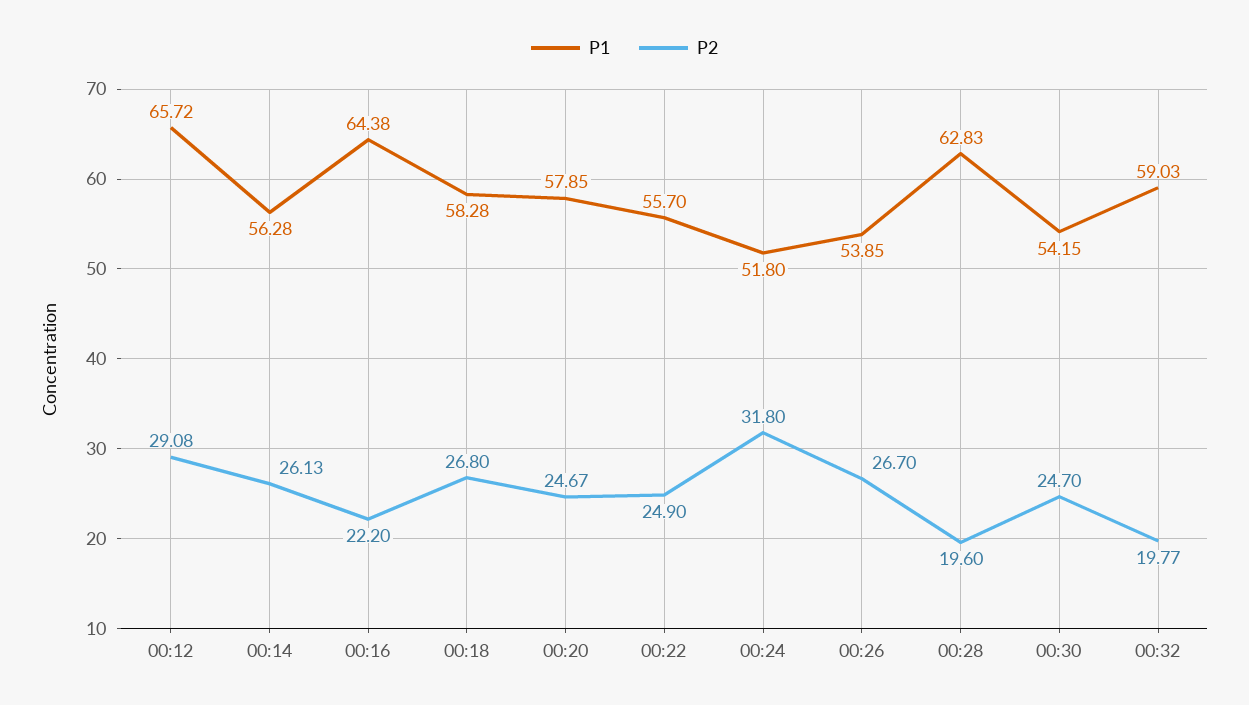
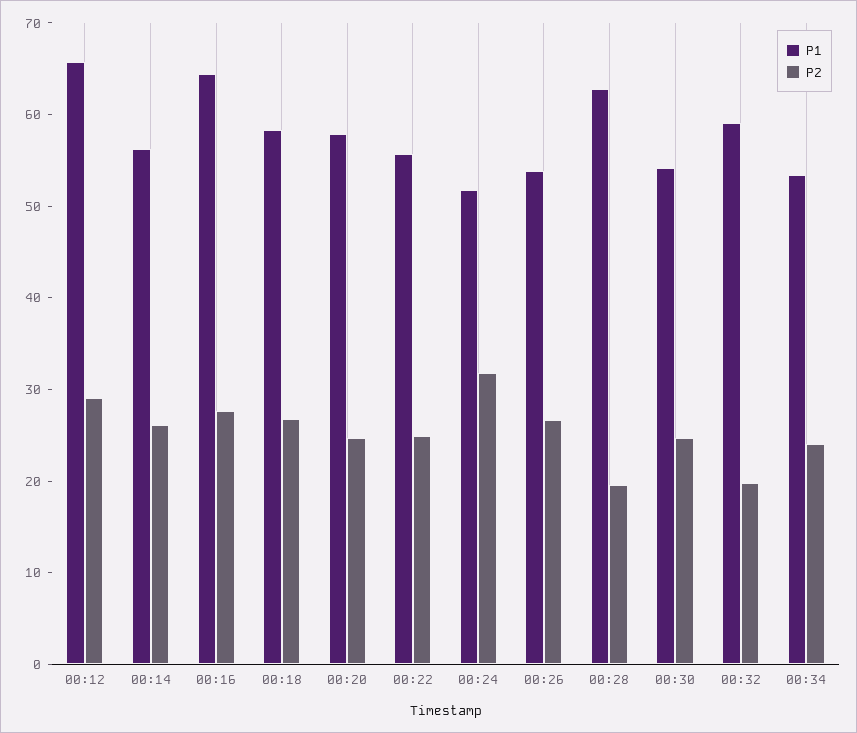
P2, 00:16: 22.2 -> 28
P1, 00:34: none -> 54
P2, 00:34: none -> 24

